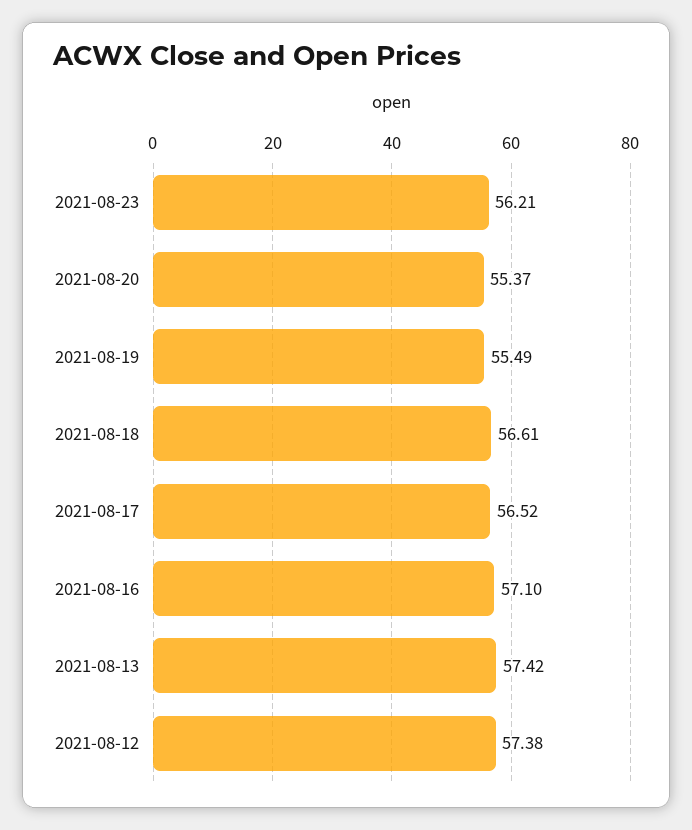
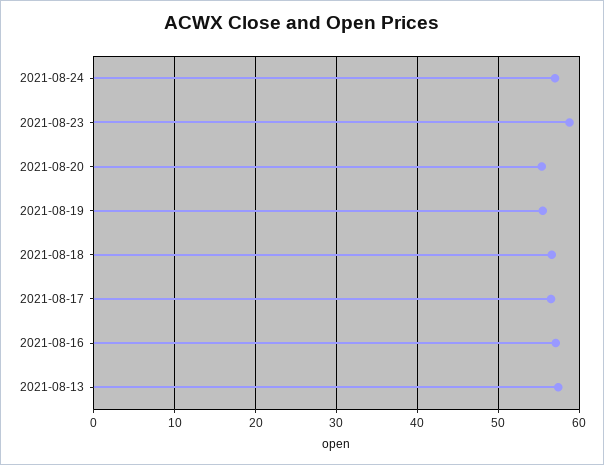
2021-08-23: 56.21 -> 59
2021-08-12: 57.38 -> none
2021-08-24: none -> 57

